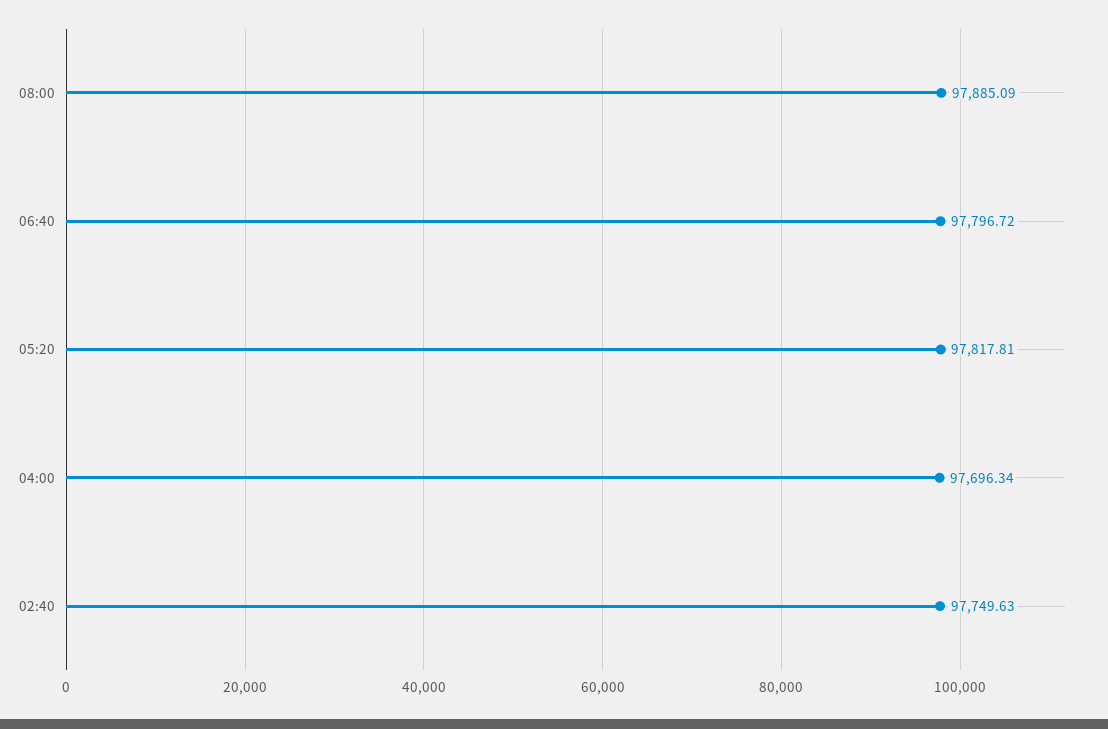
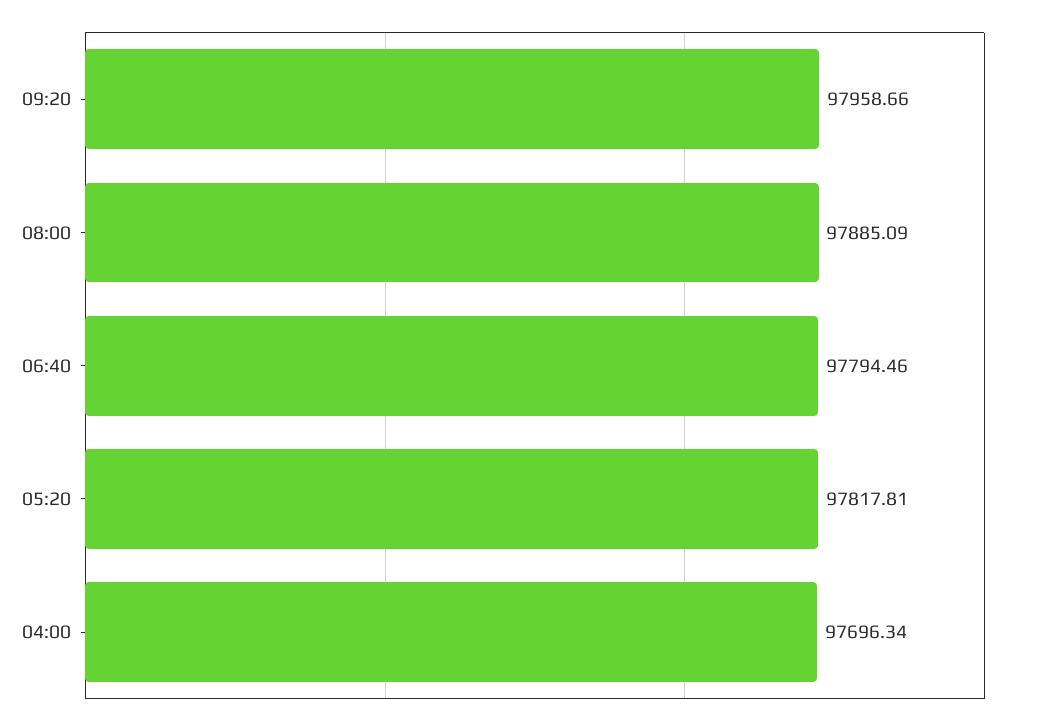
06:40: 97796.72 -> 97794.46
02:40: 97749.63 -> none
09:20: none -> 97958.66

